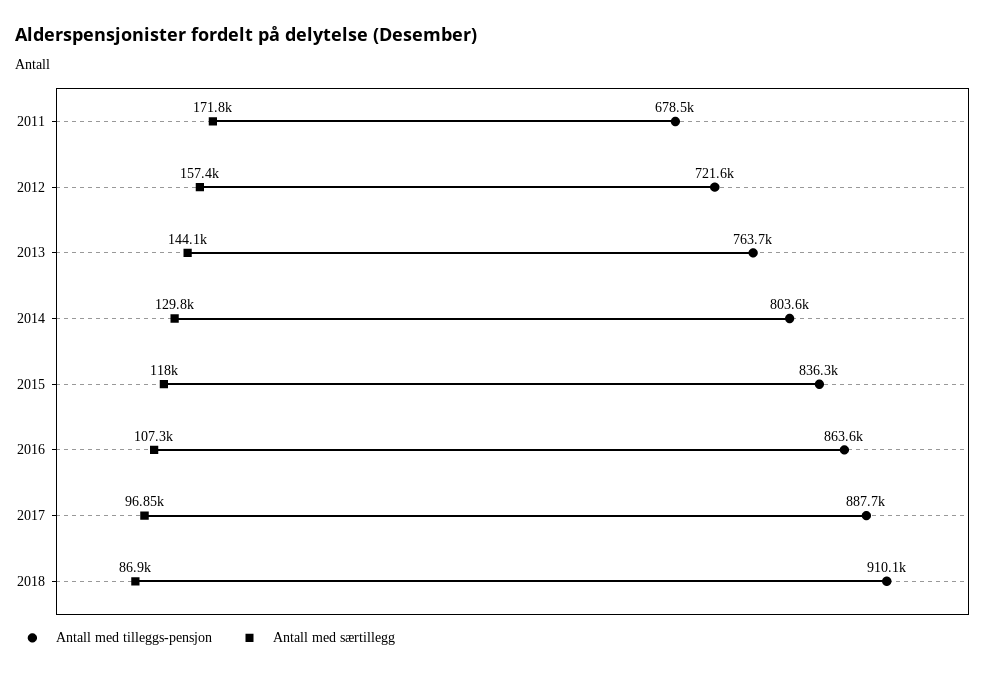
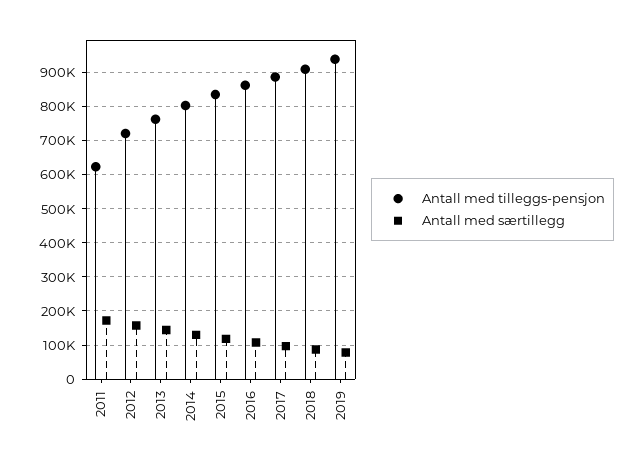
Antall med tilleggs-pensjon, 2011: 678500 -> 620000
Antall med tilleggs-pensjon, 2019: none -> 940000
Antall med særtillegg, 2019: none -> 80000

